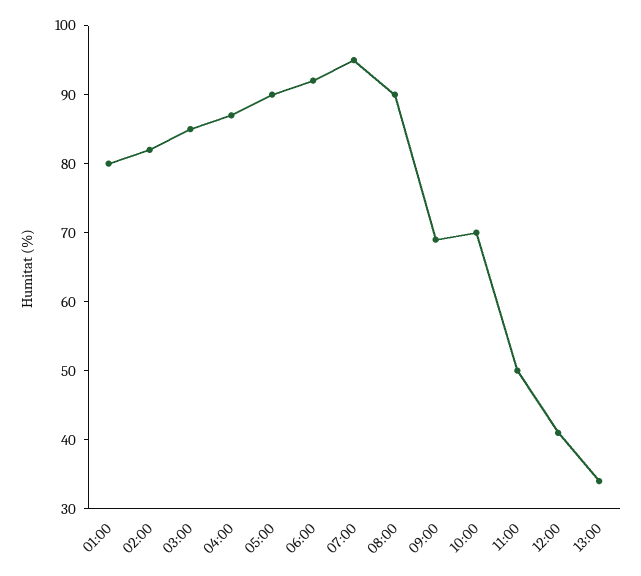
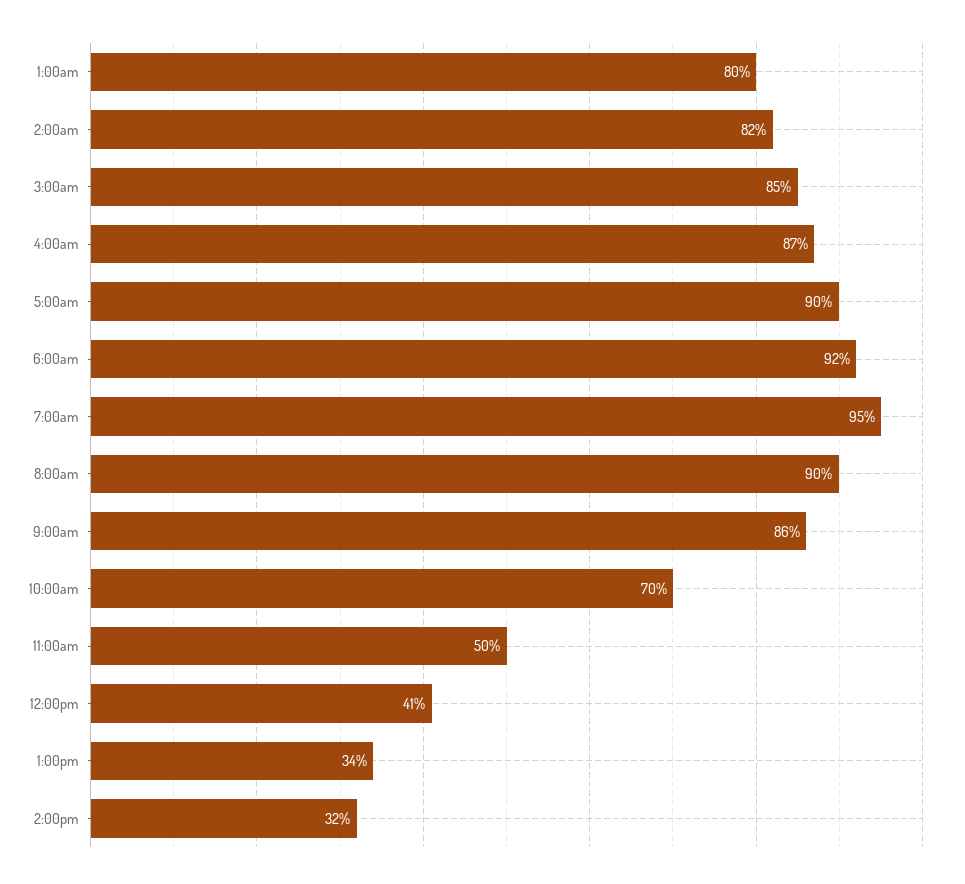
09:00: 70 -> 86
2:00pm: none -> 32

